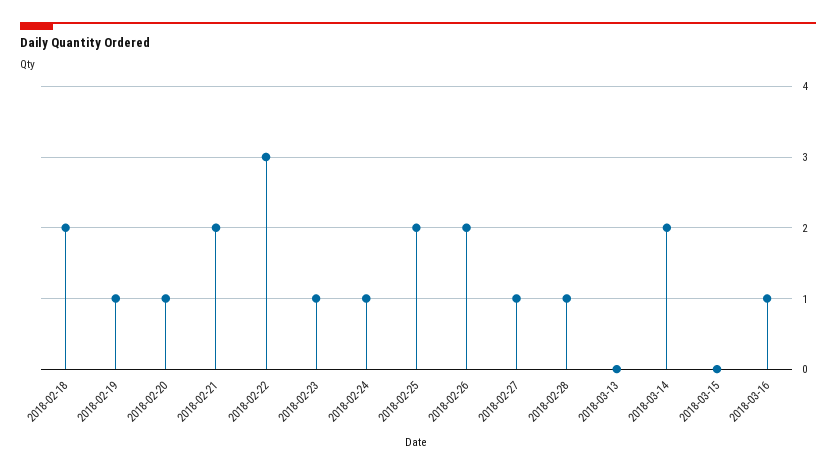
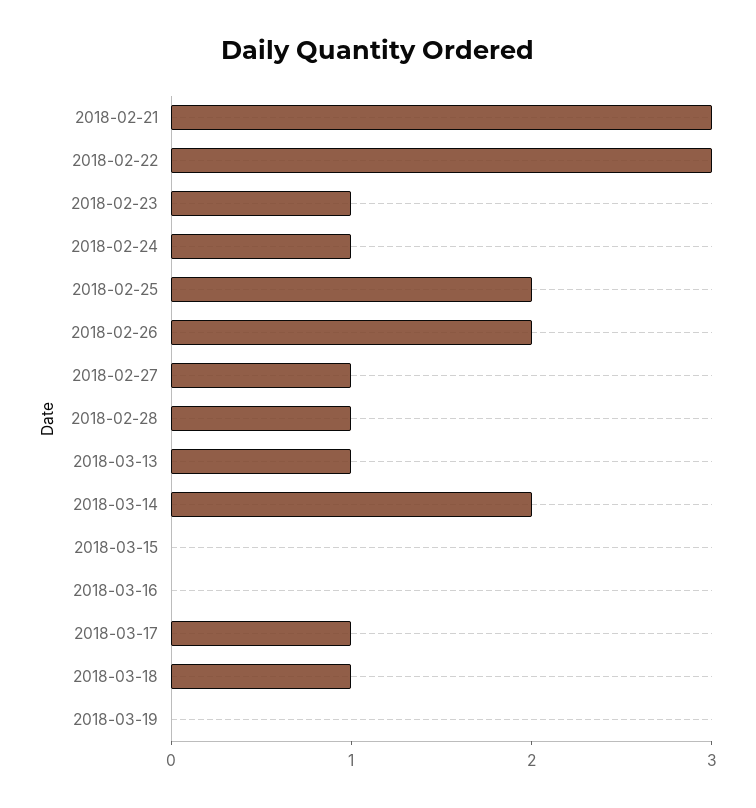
2018-02-18: 2 -> none
2018-02-19: 1 -> none
2018-02-20: 1 -> none
2018-02-21: 2 -> 3
2018-03-13: 0 -> 1
2018-03-16: 1 -> 0
2018-03-17: none -> 1
2018-03-18: none -> 1
2018-03-19: none -> 0

